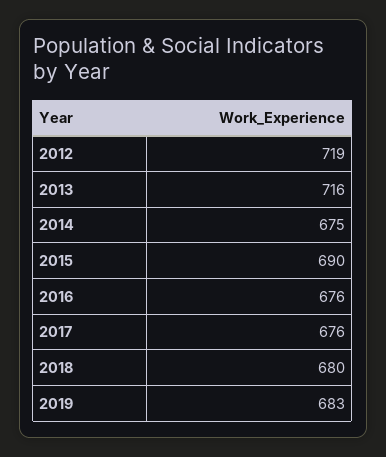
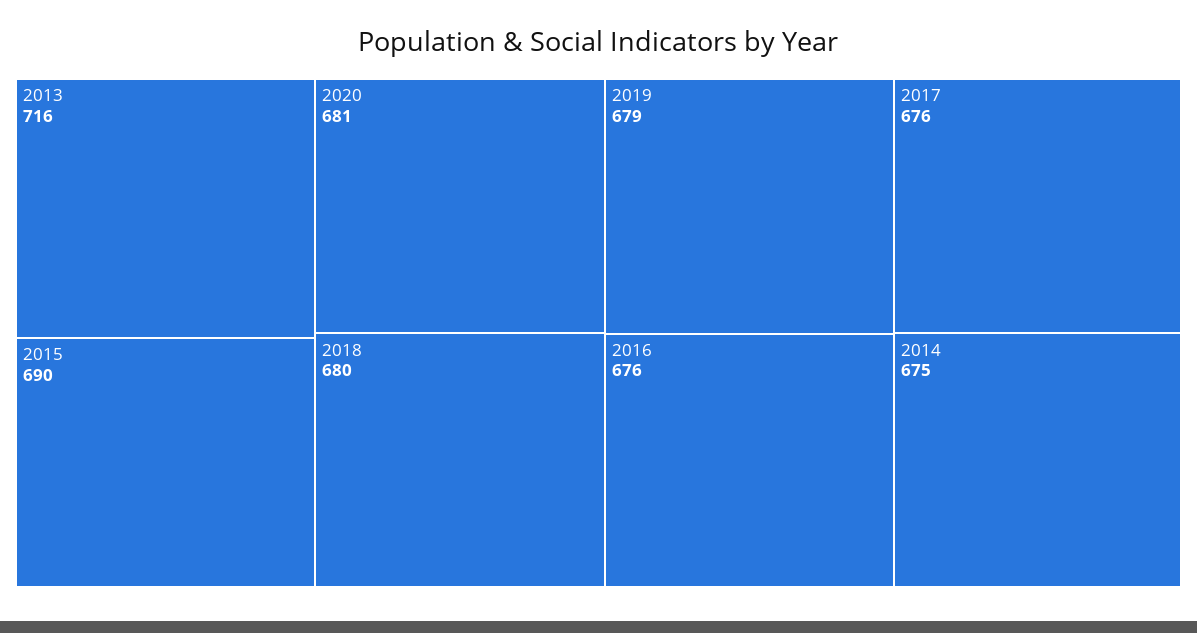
2012: 719 -> none
2019: 683 -> 679
2020: none -> 681

